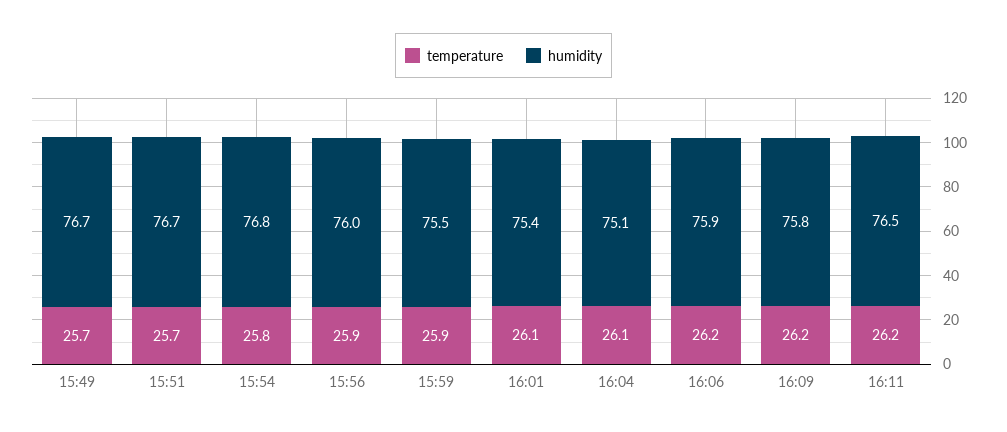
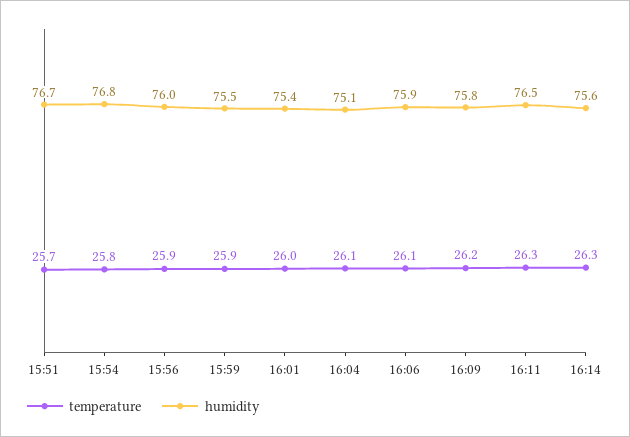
temperature, 15:49: 25.7 -> none
humidity, 15:49: 76.7 -> none
temperature, 16:01: 26.1 -> 26
temperature, 16:06: 26.2 -> 26.1
temperature, 16:11: 26.2 -> 26.3
temperature, 16:14: none -> 26.3
humidity, 16:14: none -> 75.6

